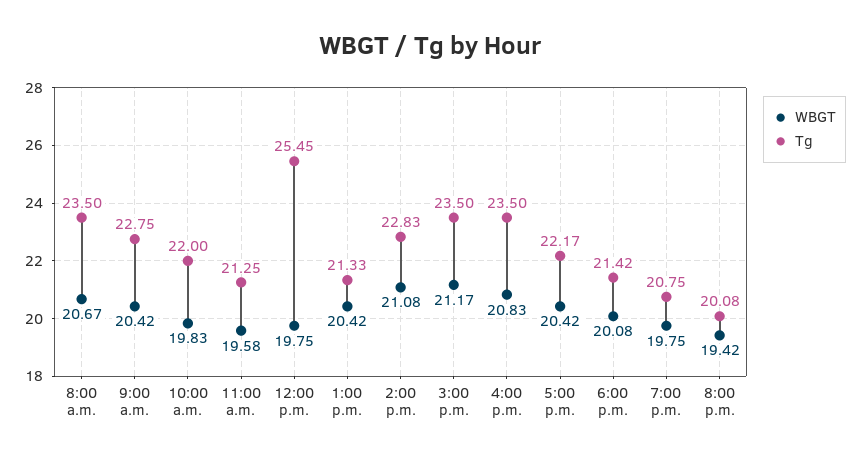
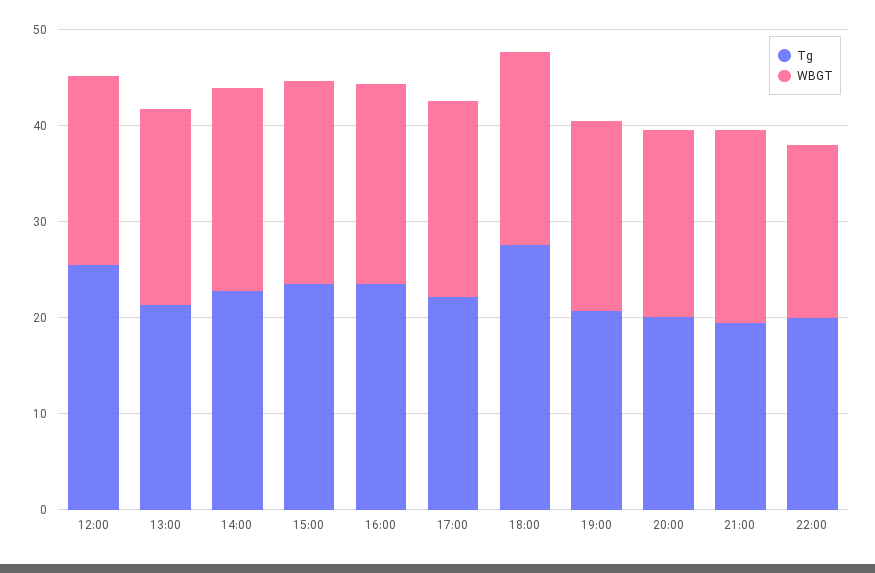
WBGT, 8:00 a.m.: 20.67 -> none
Tg, 8:00 a.m.: 23.5 -> none
WBGT, 9:00 a.m.: 20.42 -> none
Tg, 9:00 a.m.: 22.75 -> none
WBGT, 10:00 a.m.: 19.83 -> none
Tg, 10:00 a.m.: 22 -> none
WBGT, 11:00 a.m.: 19.58 -> none
Tg, 11:00 a.m.: 21.25 -> none
Tg, 6:00 p.m.: 21.42 -> 28
Tg, 21:00: none -> 20
WBGT, 21:00: none -> 20
Tg, 22:00: none -> 20
WBGT, 22:00: none -> 18

